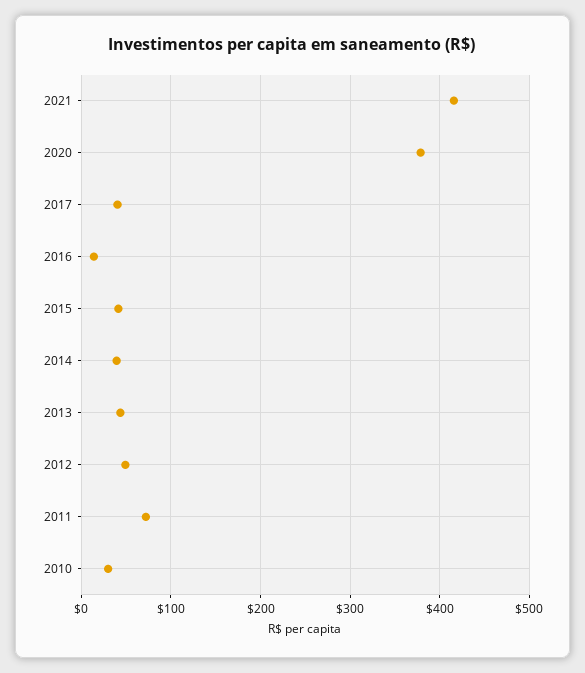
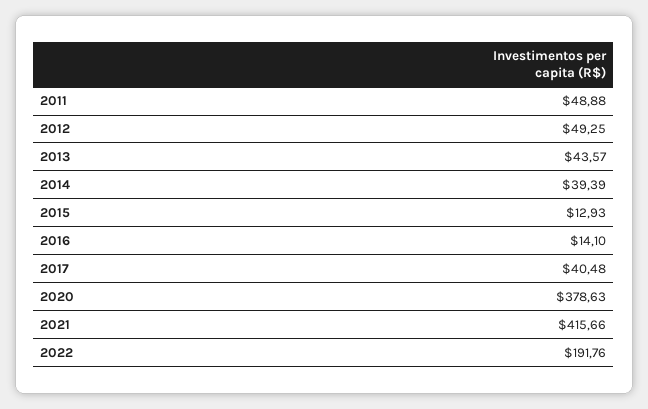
2015: 40 -> 12.93
2011: 70 -> 48.88
2010: 30 -> none
2022: none -> 191.76

